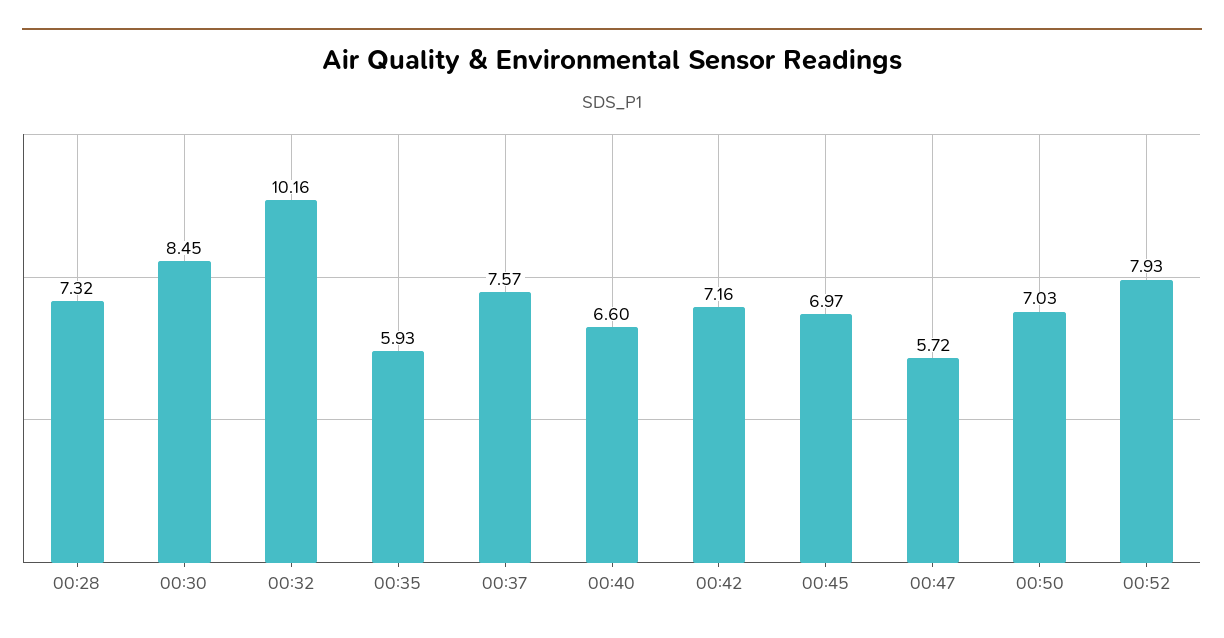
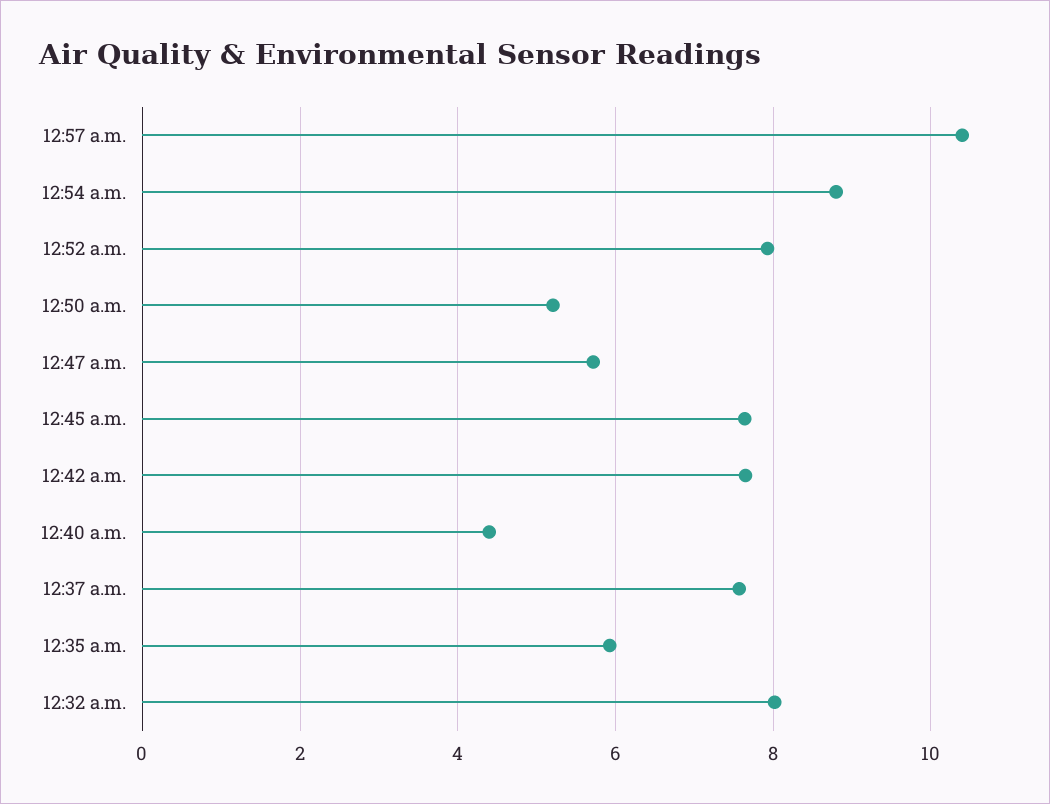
00:28: 7.32 -> none
00:30: 8.45 -> none
00:32: 10.16 -> 8
00:40: 6.6 -> 4.4
00:42: 7.16 -> 7.6
00:45: 6.97 -> 7.6
00:50: 7.03 -> 5.2
12:57 a.m.: none -> 10.4
12:54 a.m.: none -> 8.8

